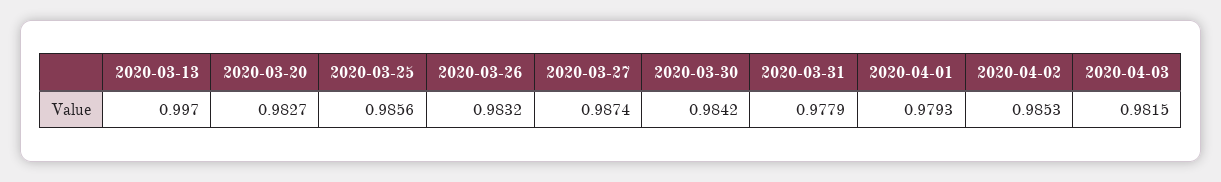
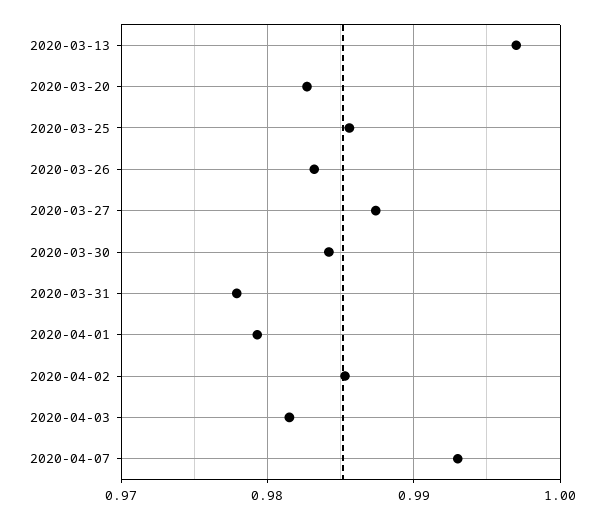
2020-04-07: none -> 0.993

